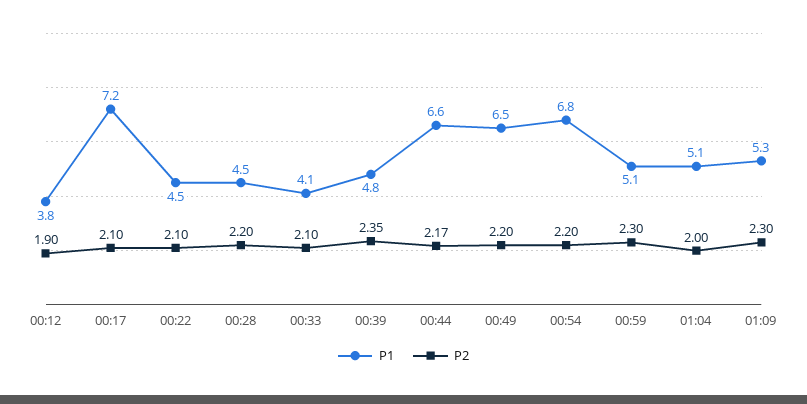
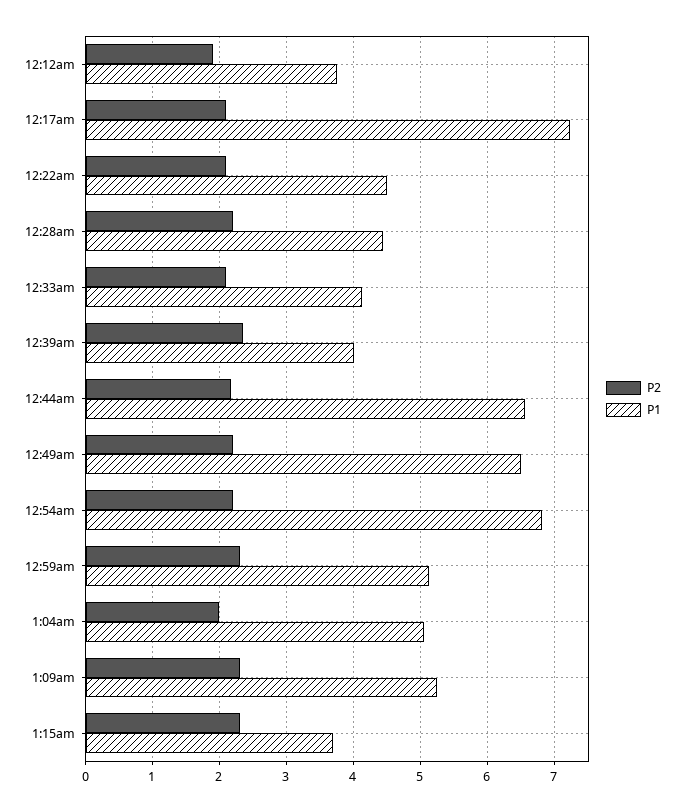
P1, 00:39: 4.8 -> 4
P2, 1:15am: none -> 2.3
P1, 1:15am: none -> 3.7

